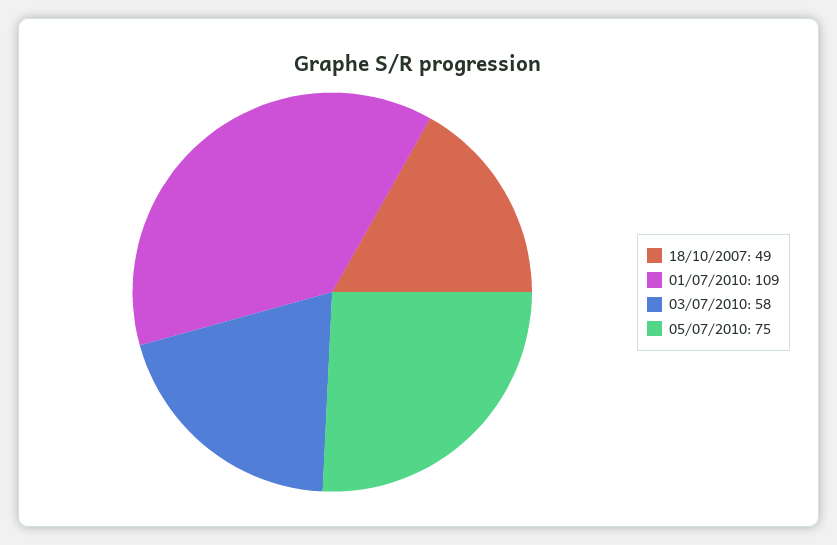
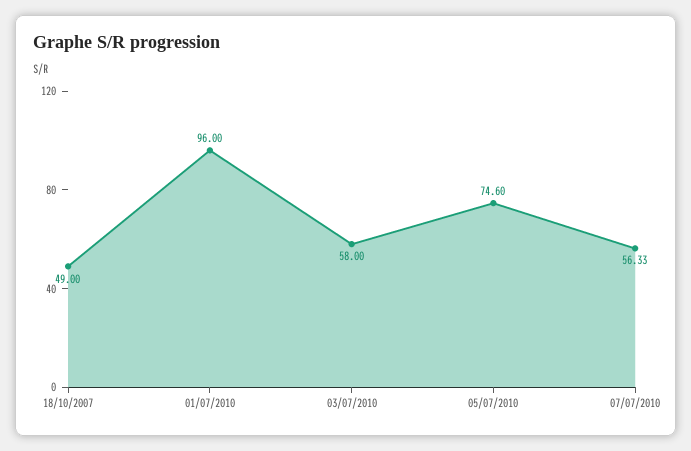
01/07/2010: 109 -> 96
07/07/2010: none -> 56.33

